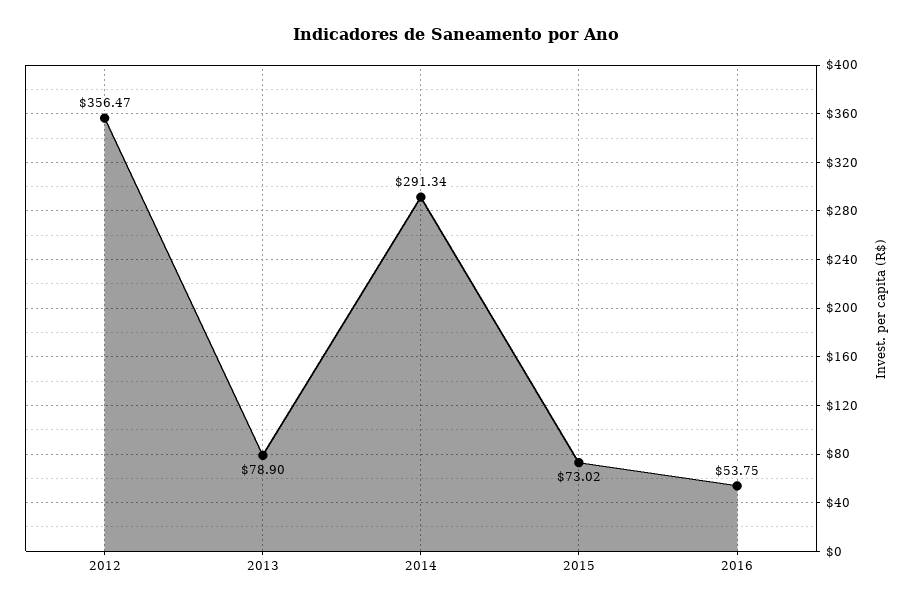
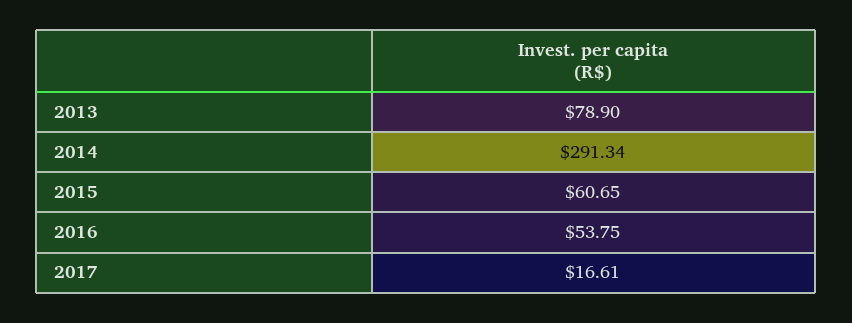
2012: 356.47 -> none
2015: 73.02 -> 60.65
2017: none -> 16.61

